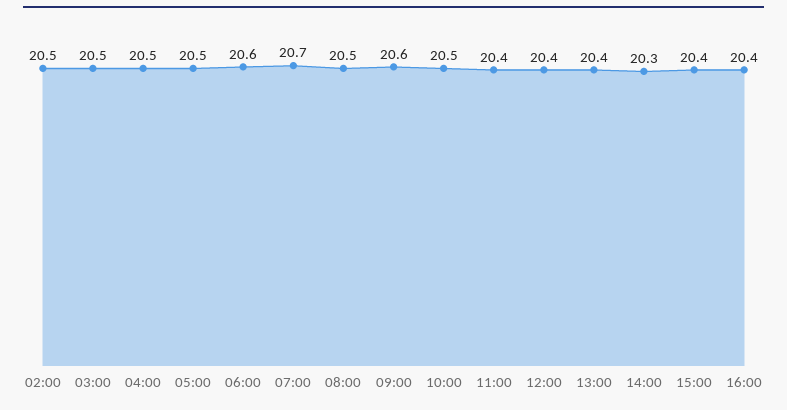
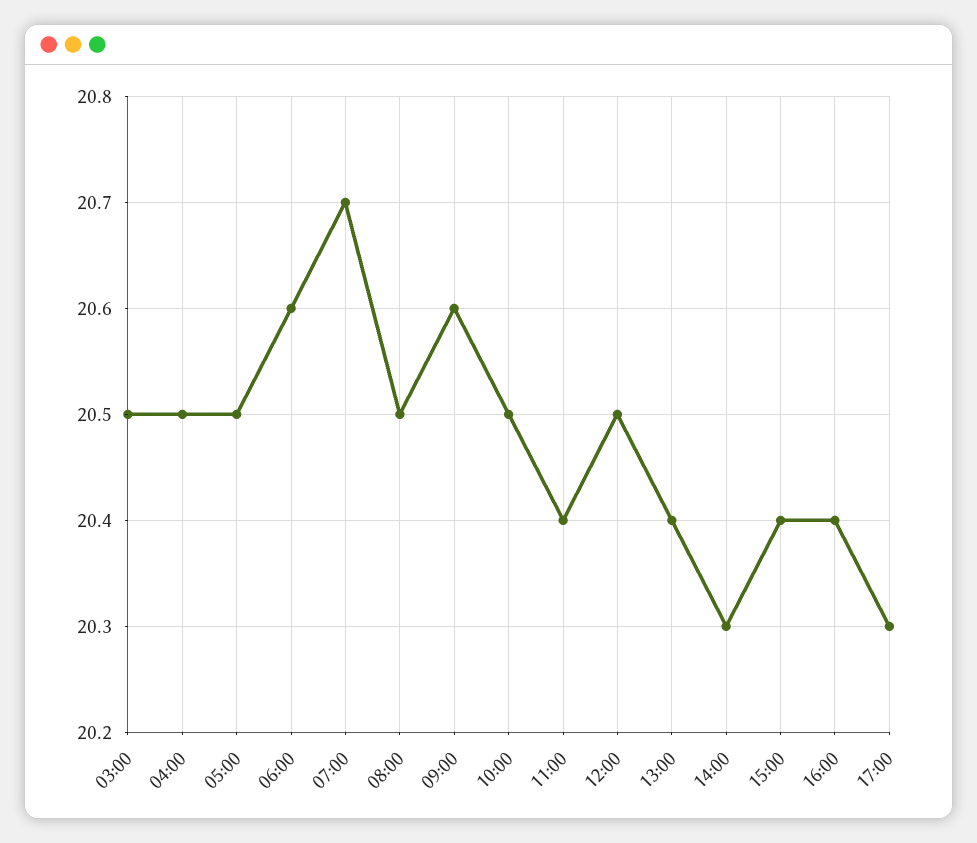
02:00: 20.5 -> none
12:00: 20.4 -> 20.5
17:00: none -> 20.3

